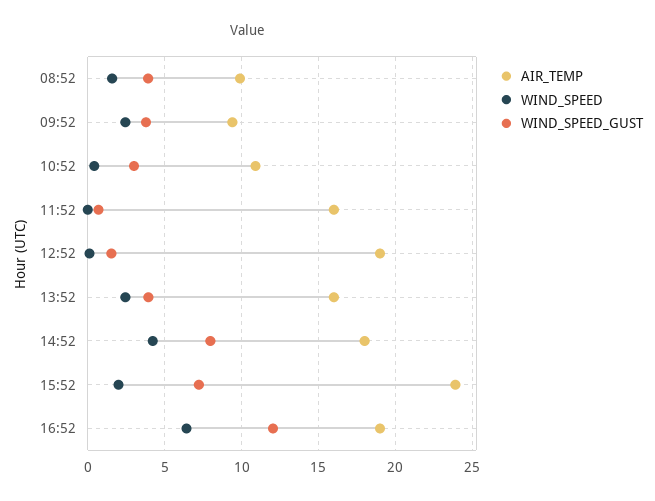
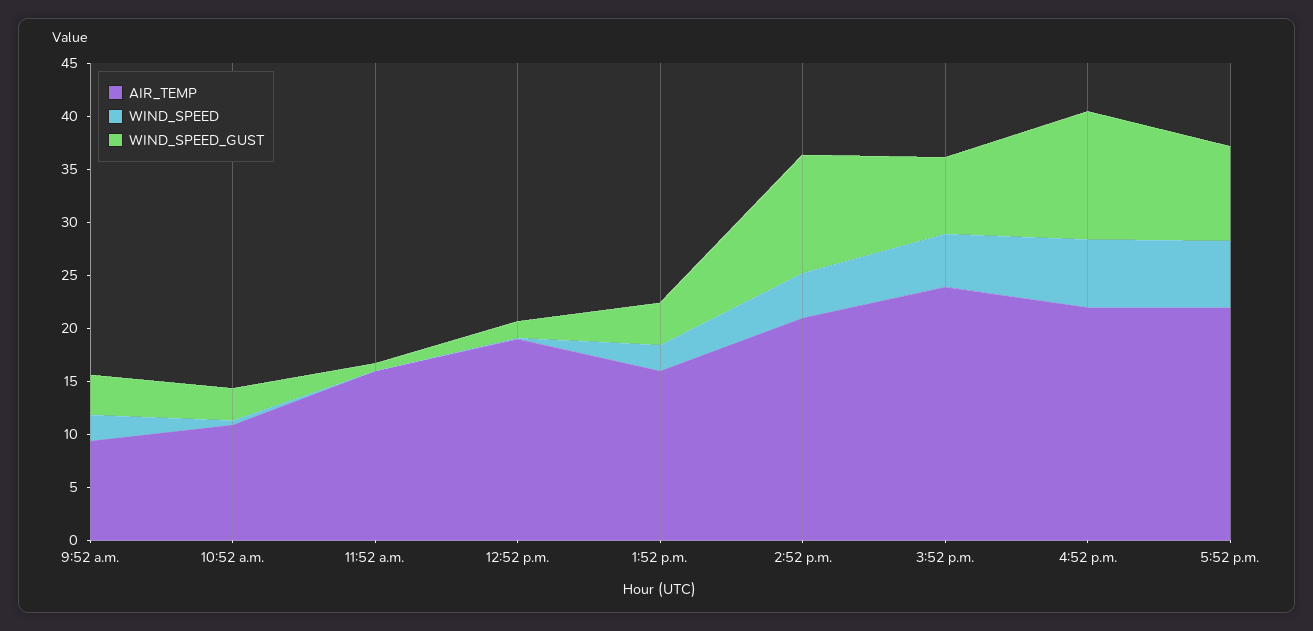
AIR_TEMP, 08:52: 10 -> none
WIND_SPEED, 08:52: 1.5 -> none
WIND_SPEED_GUST, 08:52: 4 -> none
AIR_TEMP, 14:52: 18 -> 21
WIND_SPEED_GUST, 14:52: 8 -> 11
WIND_SPEED, 15:52: 2 -> 5
AIR_TEMP, 16:52: 19 -> 22
AIR_TEMP, 5:52 p.m.: none -> 22
WIND_SPEED, 5:52 p.m.: none -> 6
WIND_SPEED_GUST, 5:52 p.m.: none -> 9

